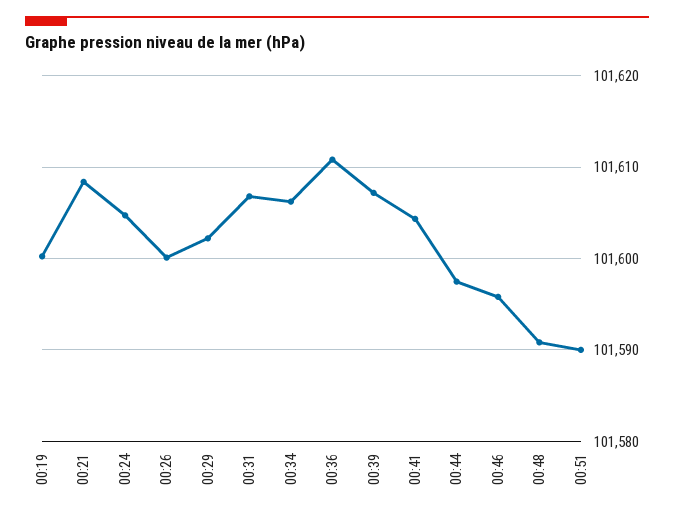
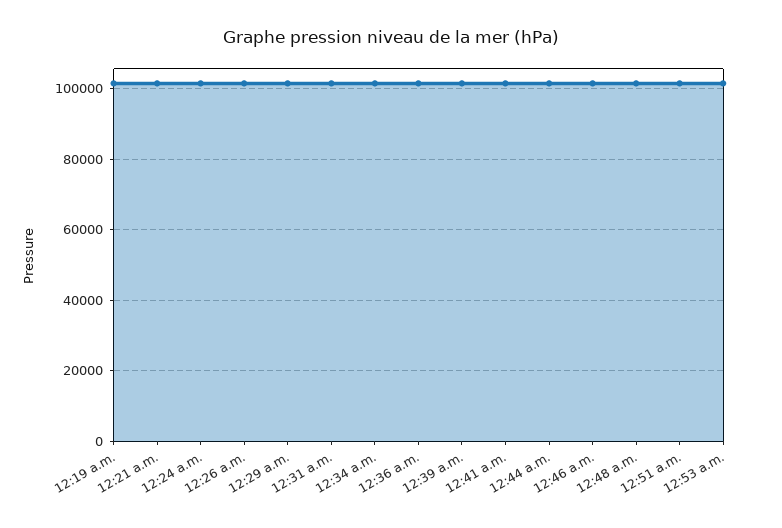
12:53 a.m.: none -> 102000

